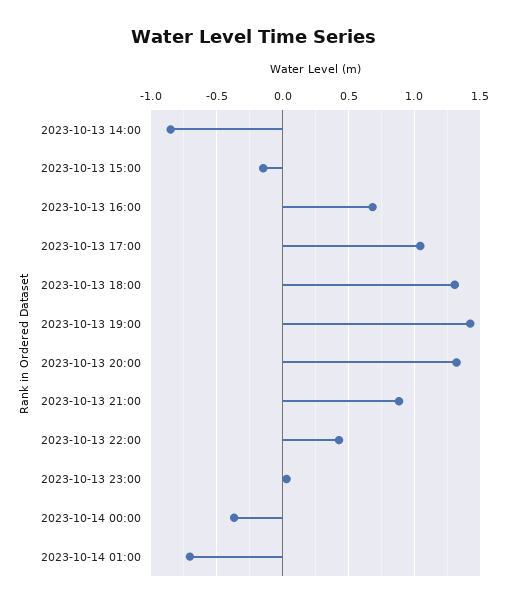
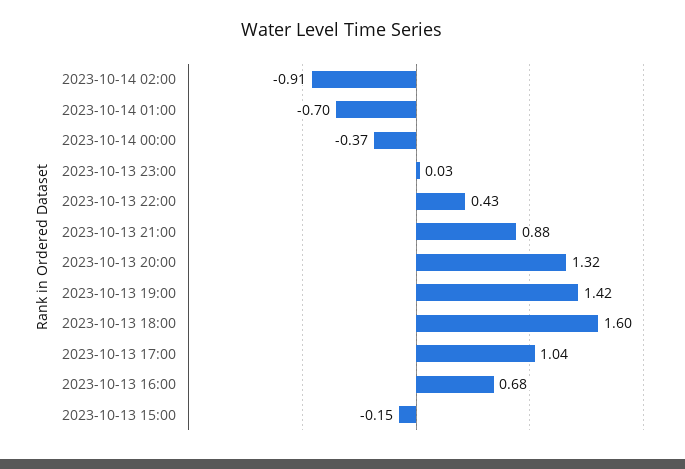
2023-10-13 14:00: -0.85 -> none
2023-10-13 18:00: 1.3 -> 1.6
2023-10-14 02:00: none -> -0.91

